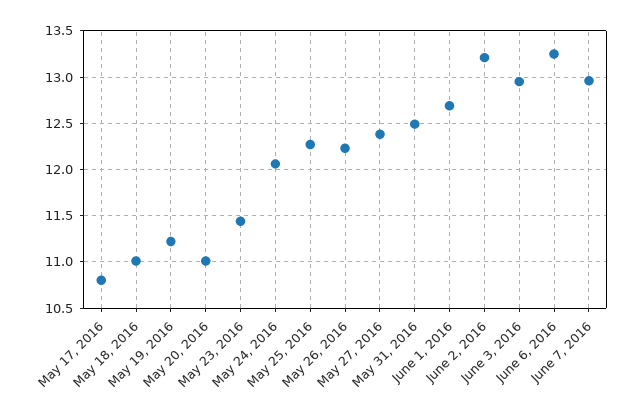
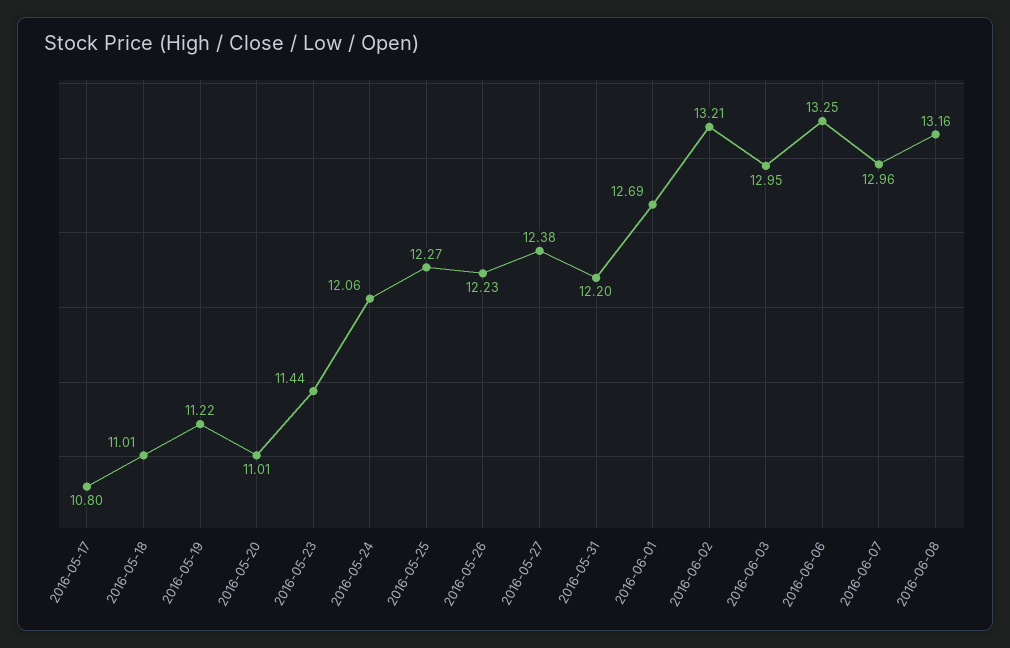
May 31, 2016: 12.5 -> 12.2
2016-06-08: none -> 13.16

